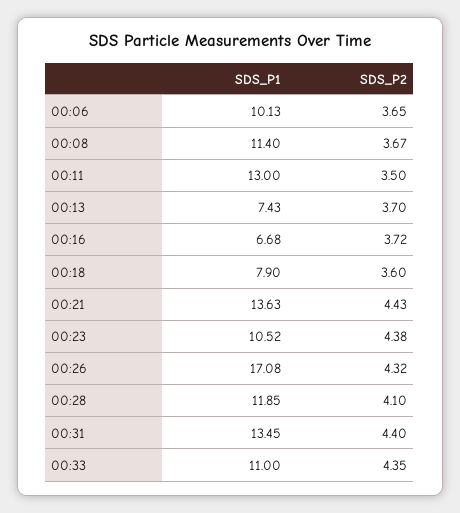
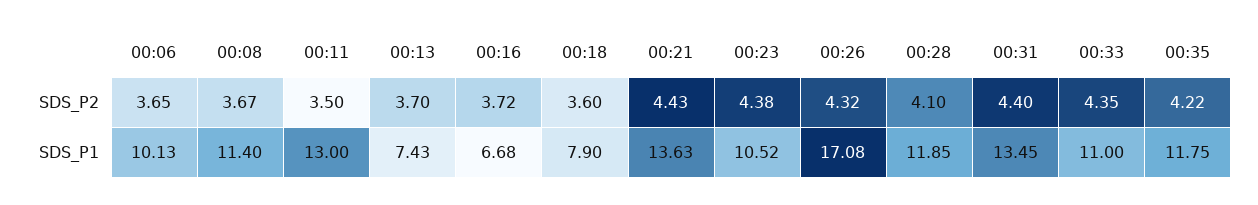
SDS_P2, 00:35: none -> 4.22
SDS_P1, 00:35: none -> 11.75

